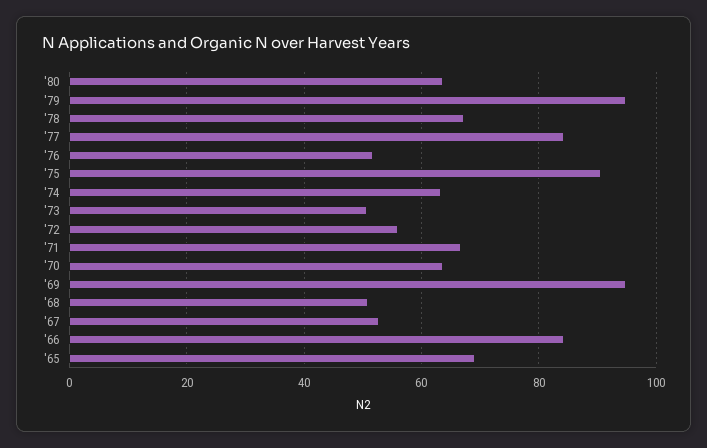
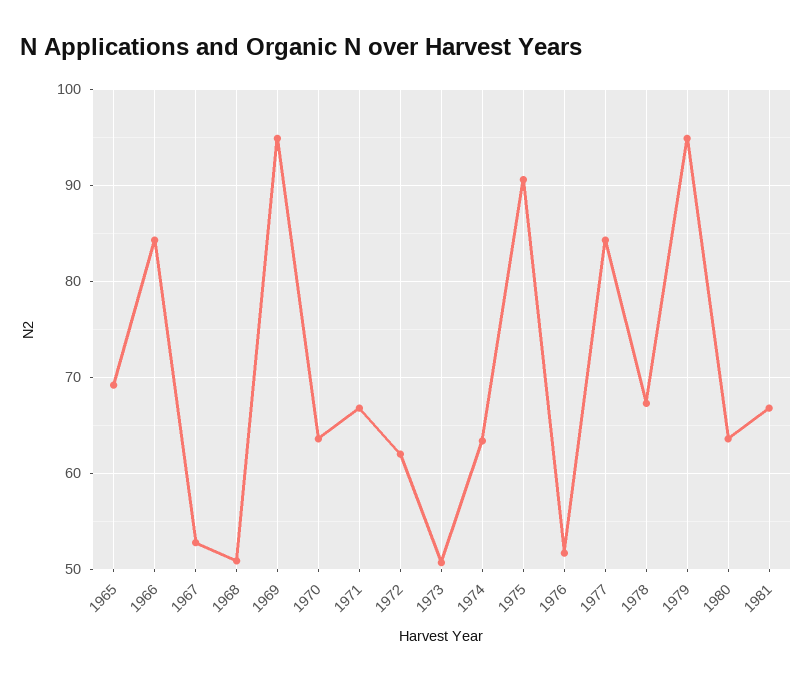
'72: 56 -> 62
1981: none -> 67

